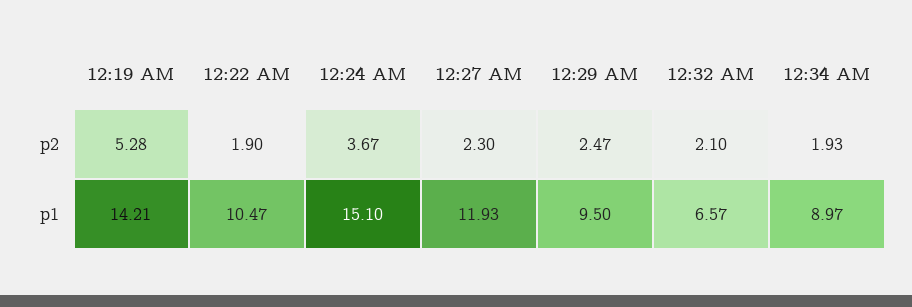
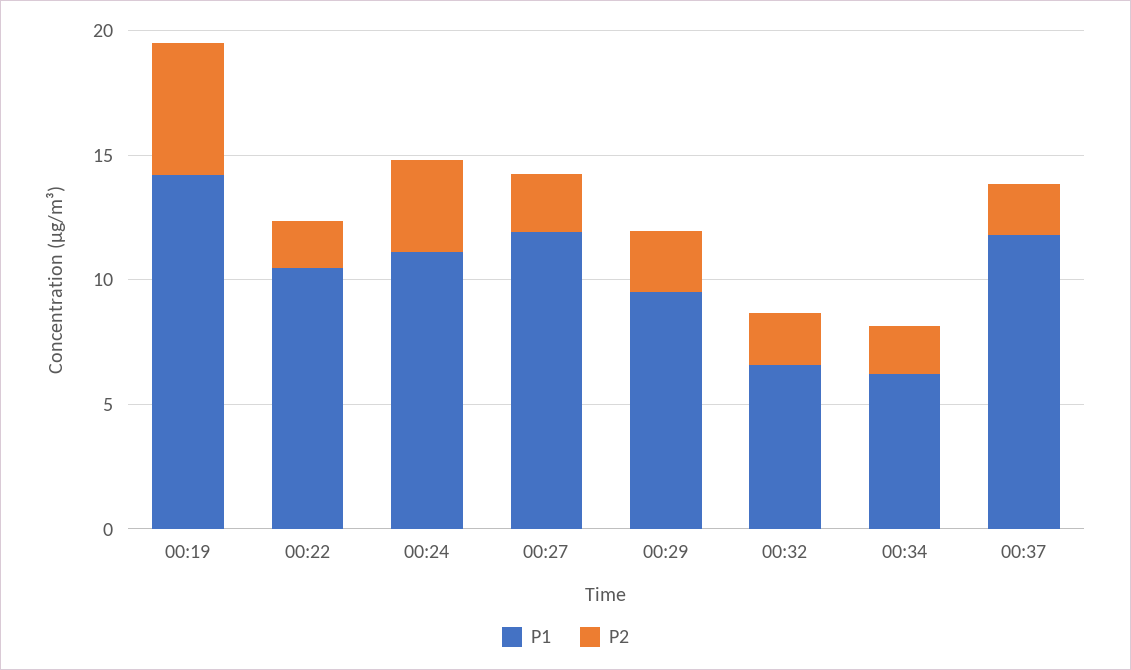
p1, 12:24 AM: 15.1 -> 11
p1, 12:34 AM: 8.97 -> 6
p1, 00:37: none -> 12
p2, 00:37: none -> 2

